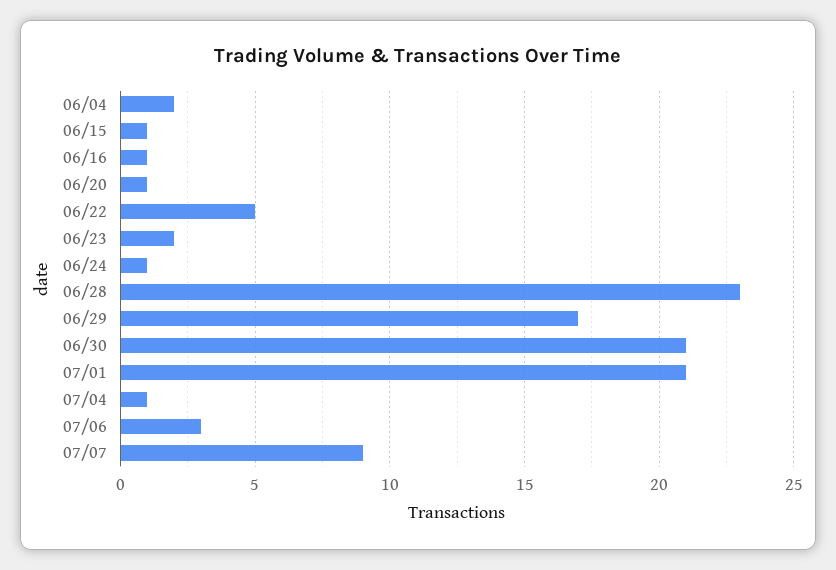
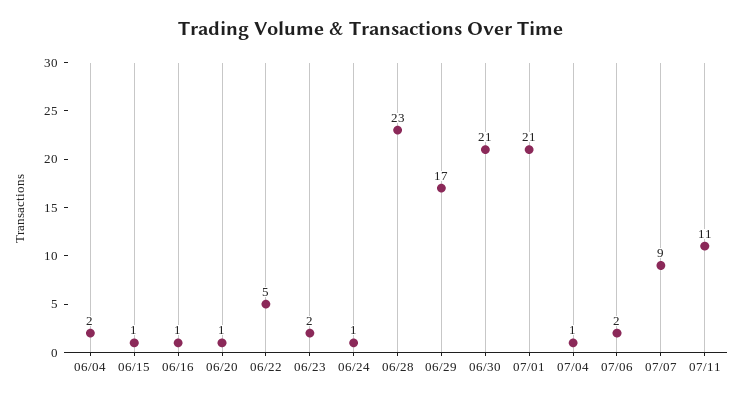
07/06: 3 -> 2
07/11: none -> 11

